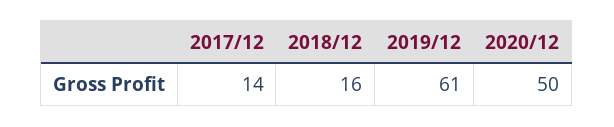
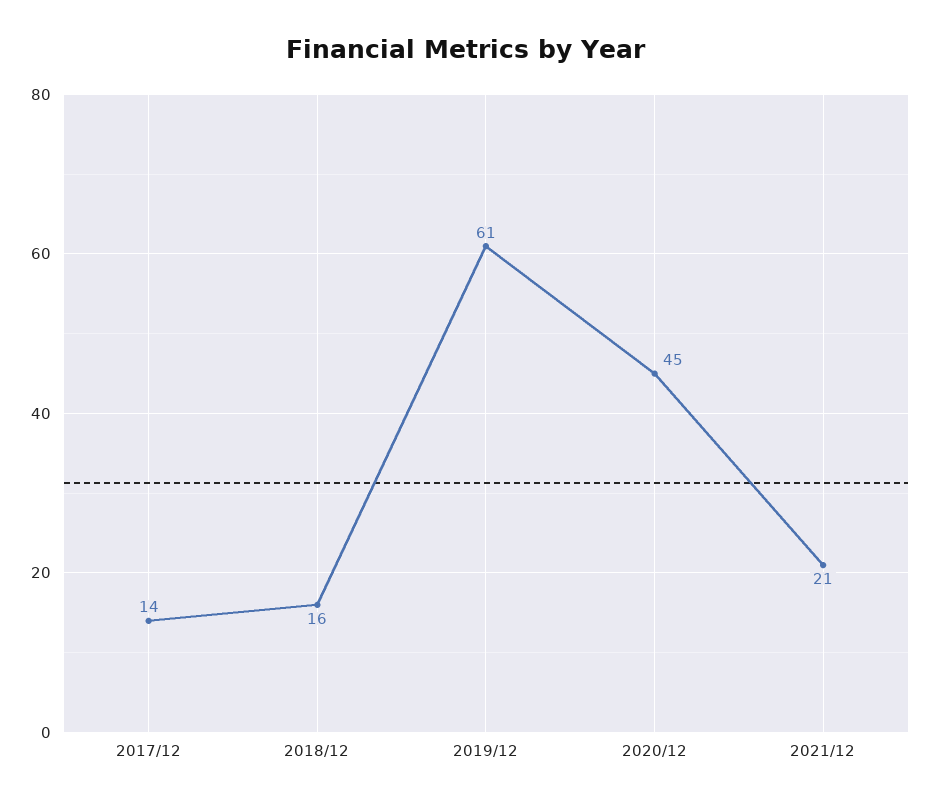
2020/12: 50 -> 45
2021/12: none -> 21

